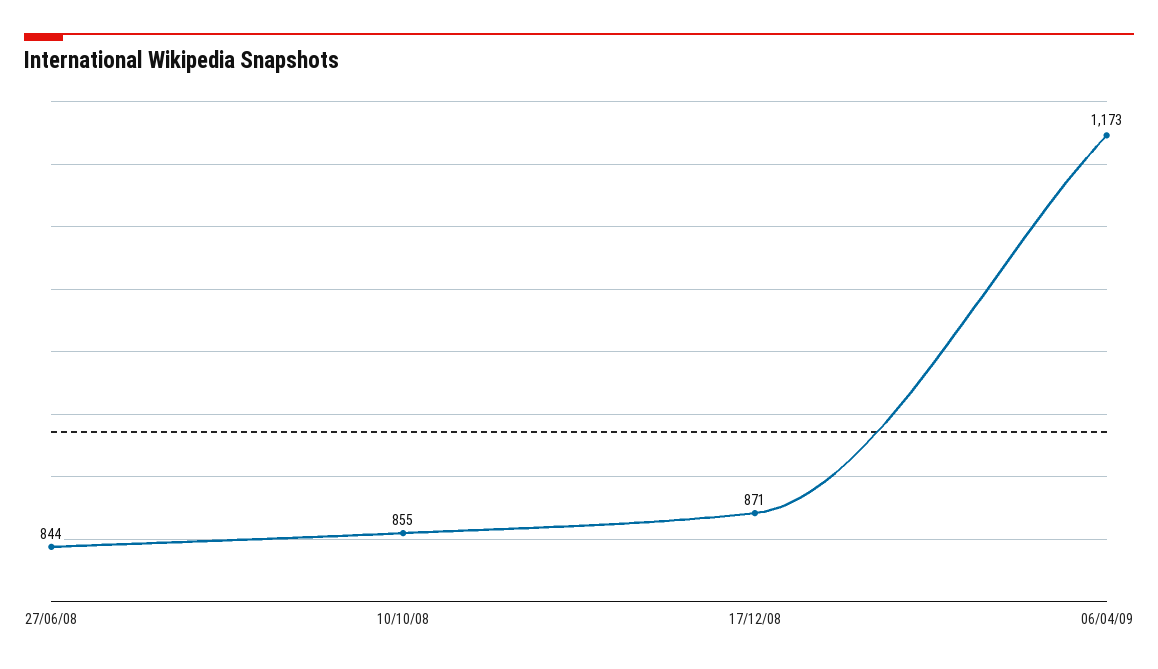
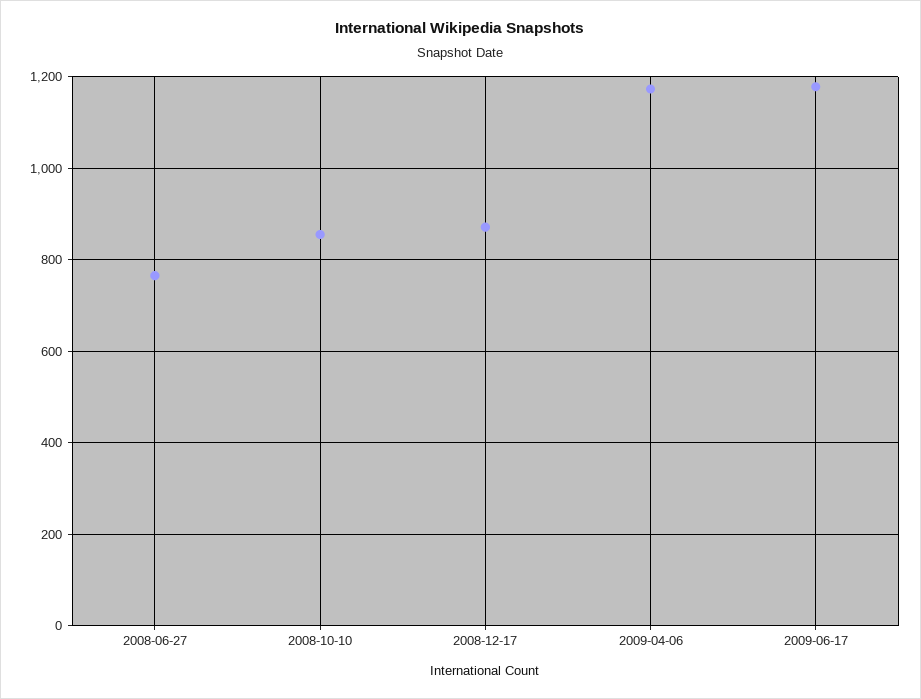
27/06/08: 844 -> 760
2009-06-17: none -> 1180

